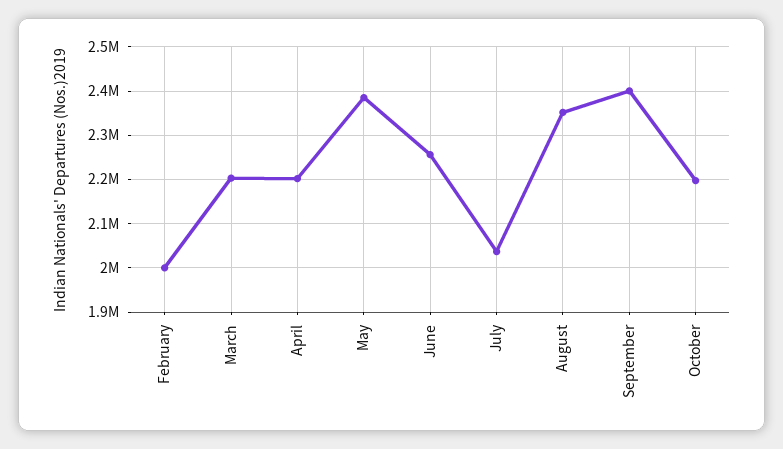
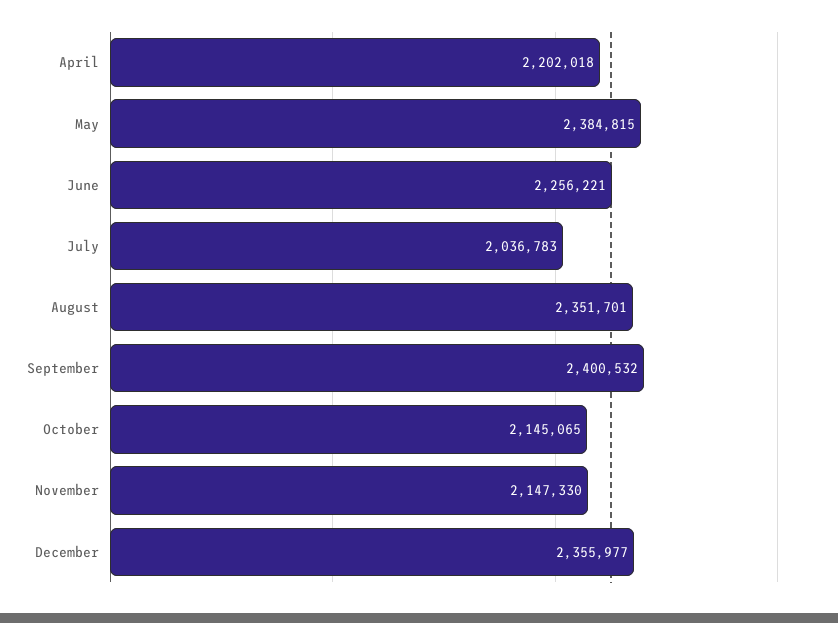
February: 2000000 -> none
March: 2200000 -> none
October: 2200000 -> 2145065
November: none -> 2147330
December: none -> 2355977

